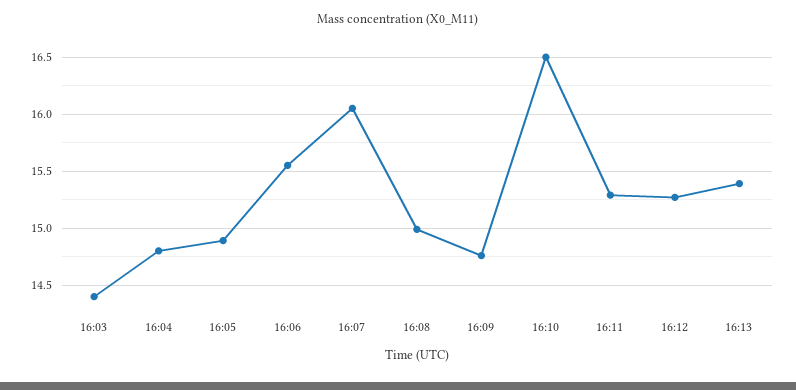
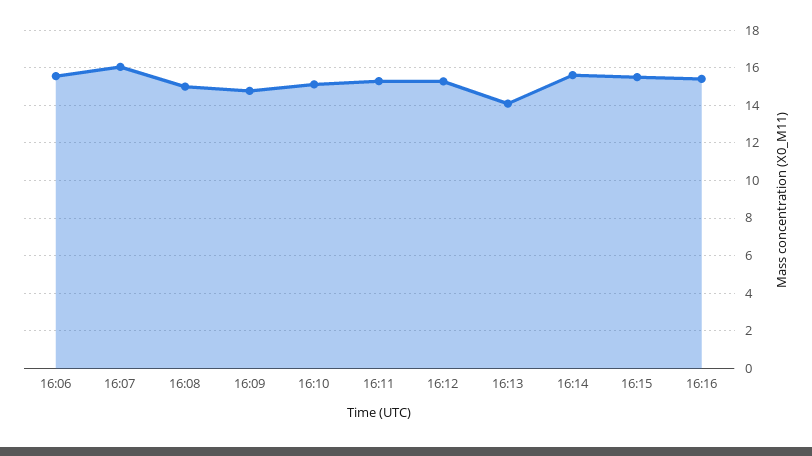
16:03: 14.4 -> none
16:04: 14.8 -> none
16:05: 14.9 -> none
16:10: 16.5 -> 15
16:13: 15.4 -> 14
16:14: none -> 15.5
16:15: none -> 15.5
16:16: none -> 15.5

